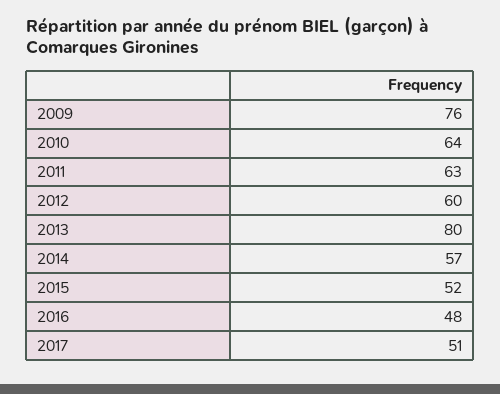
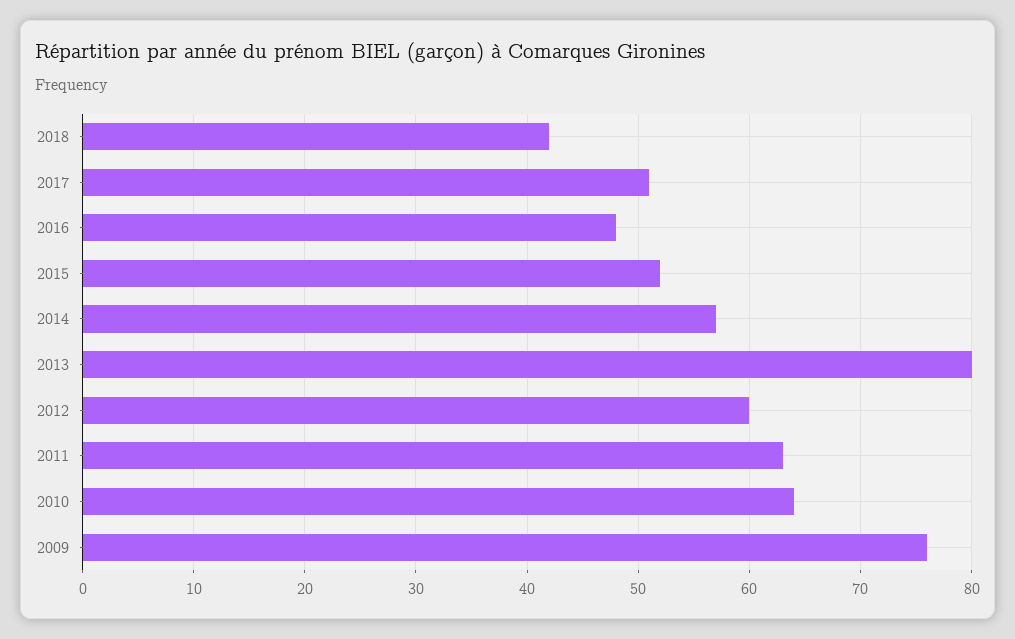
2018: none -> 42

